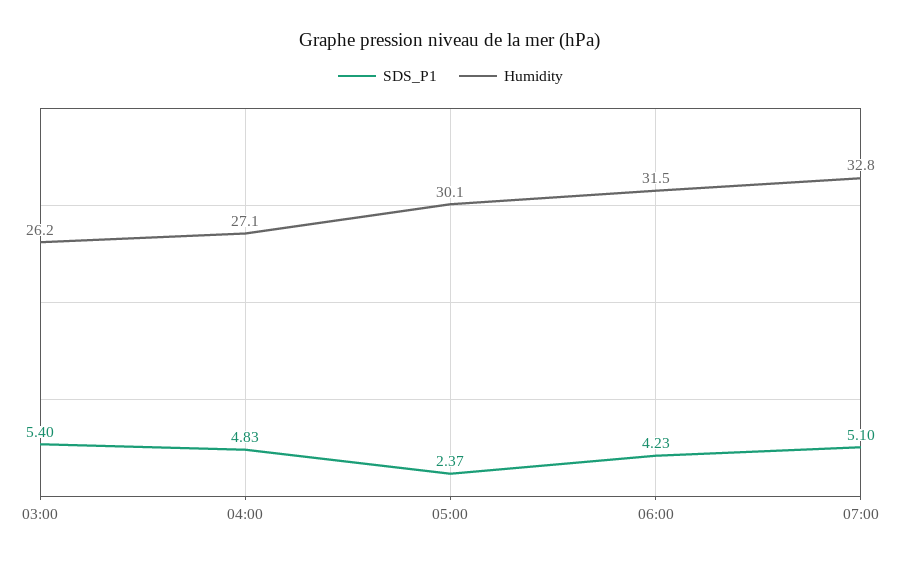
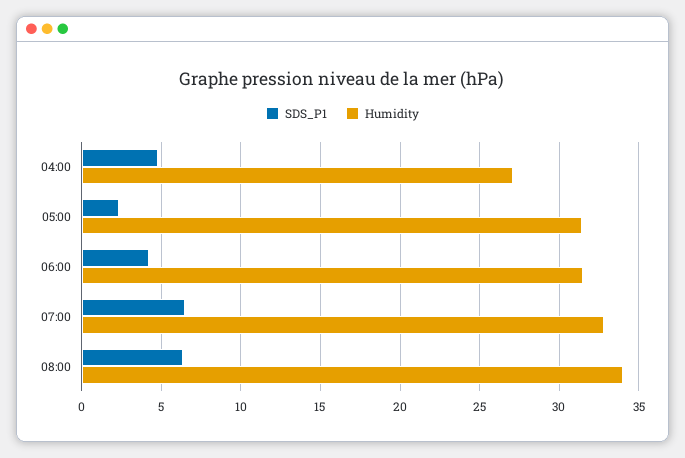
SDS_P1, 03:00: 5.4 -> none
Humidity, 03:00: 26.2 -> none
Humidity, 05:00: 30.1 -> 31.5
SDS_P1, 07:00: 5.1 -> 6.5
SDS_P1, 08:00: none -> 6.5
Humidity, 08:00: none -> 34

